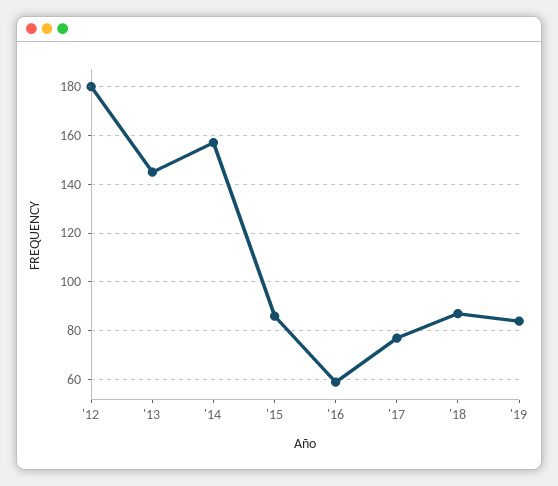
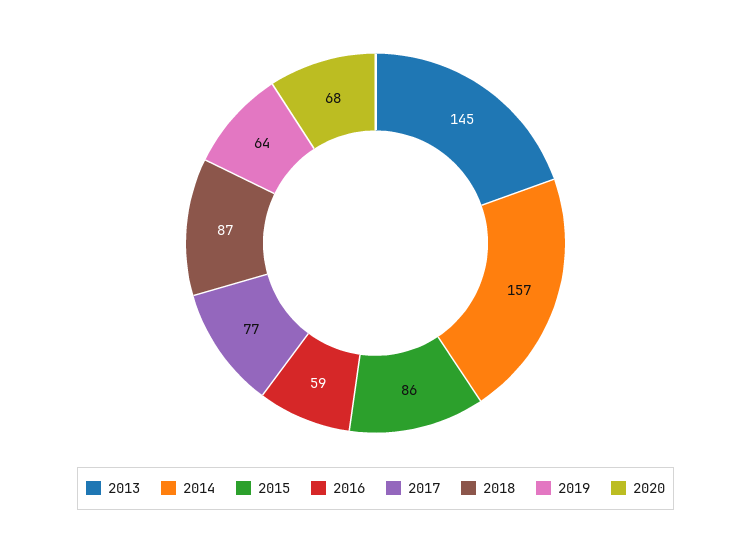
'12: 180 -> none
'19: 85 -> 64
2020: none -> 68

